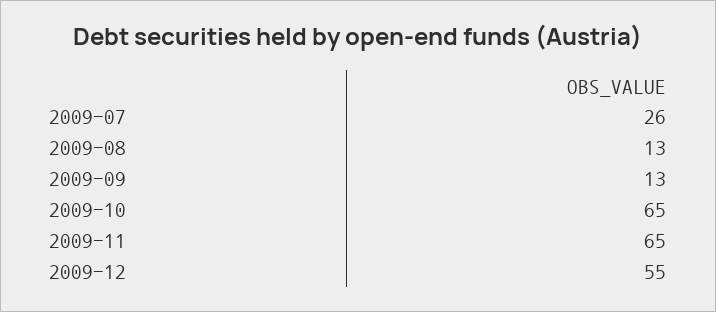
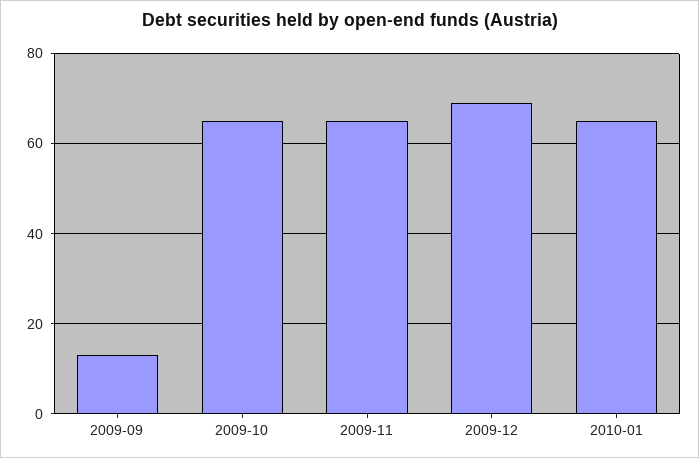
2009-07: 26 -> none
2009-08: 13 -> none
2009-12: 55 -> 70
2010-01: none -> 65

